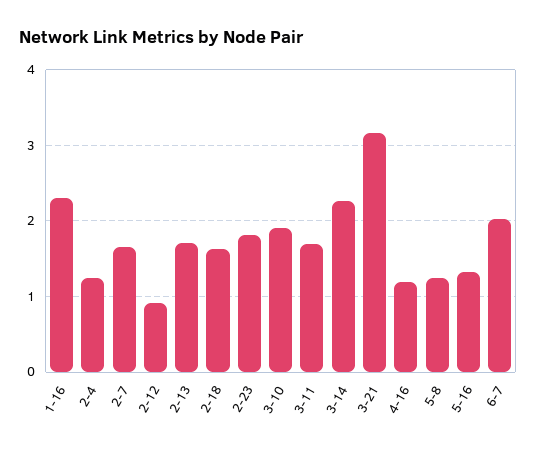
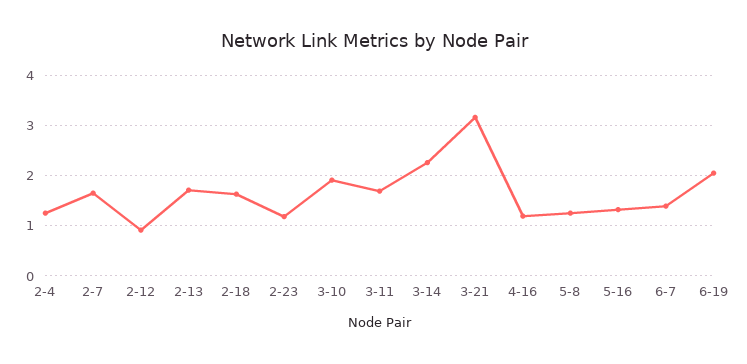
1-16: 2.3 -> none
2-23: 1.8 -> 1.2
6-7: 2 -> 1.4
6-19: none -> 2

